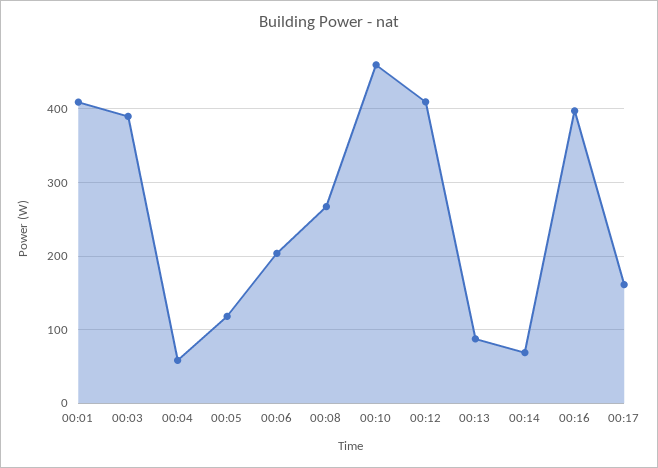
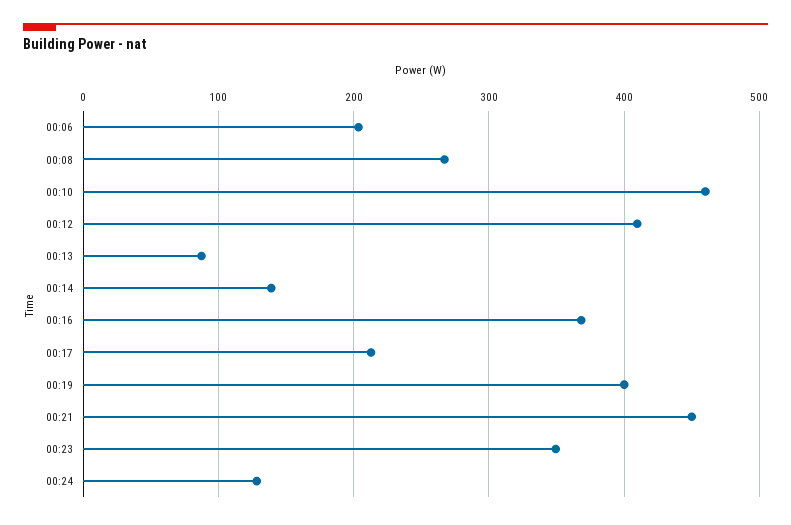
00:01: 410 -> none
00:03: 390 -> none
00:04: 60 -> none
00:05: 120 -> none
00:14: 70 -> 140
00:16: 400 -> 370
00:17: 160 -> 210
00:19: none -> 400
00:21: none -> 450
00:23: none -> 350
00:24: none -> 130

